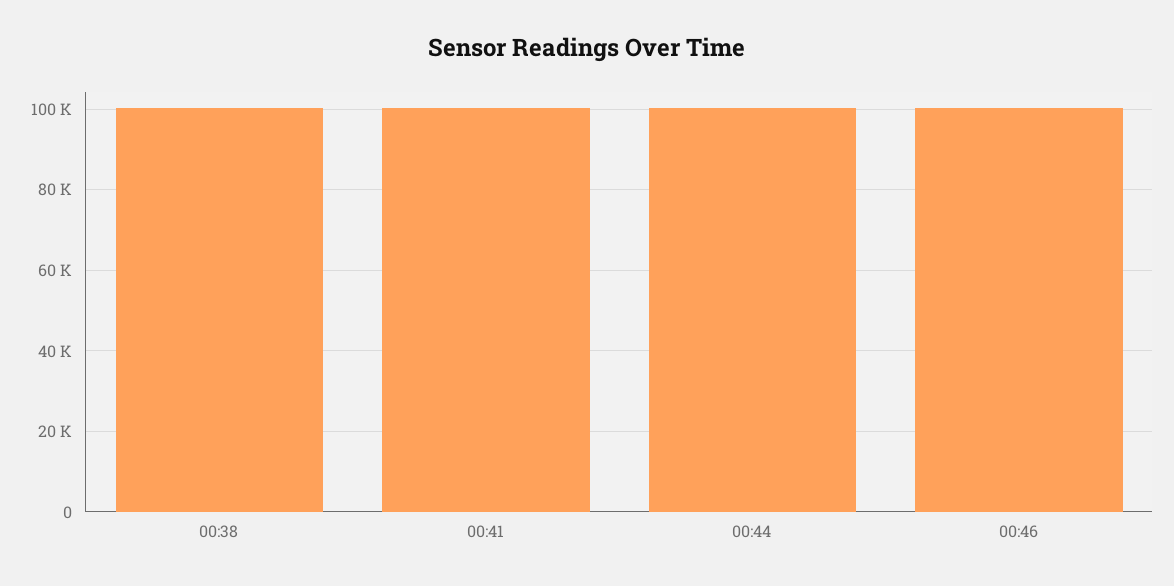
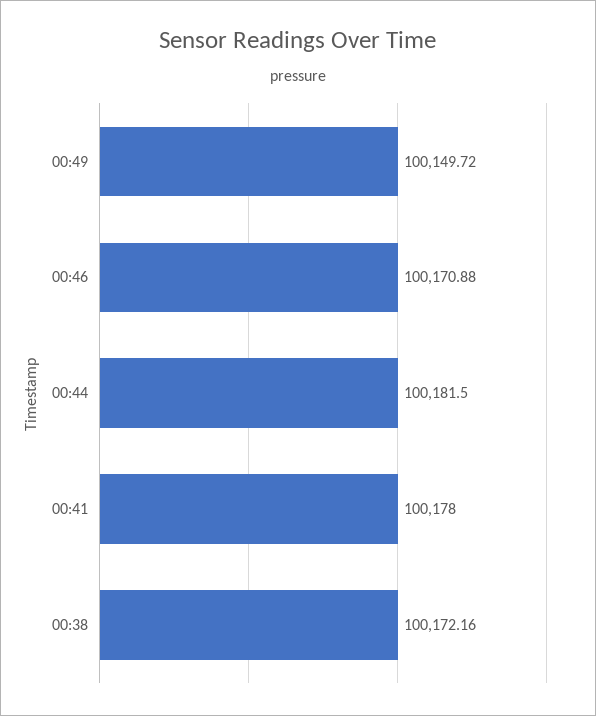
00:49: none -> 100149.72

